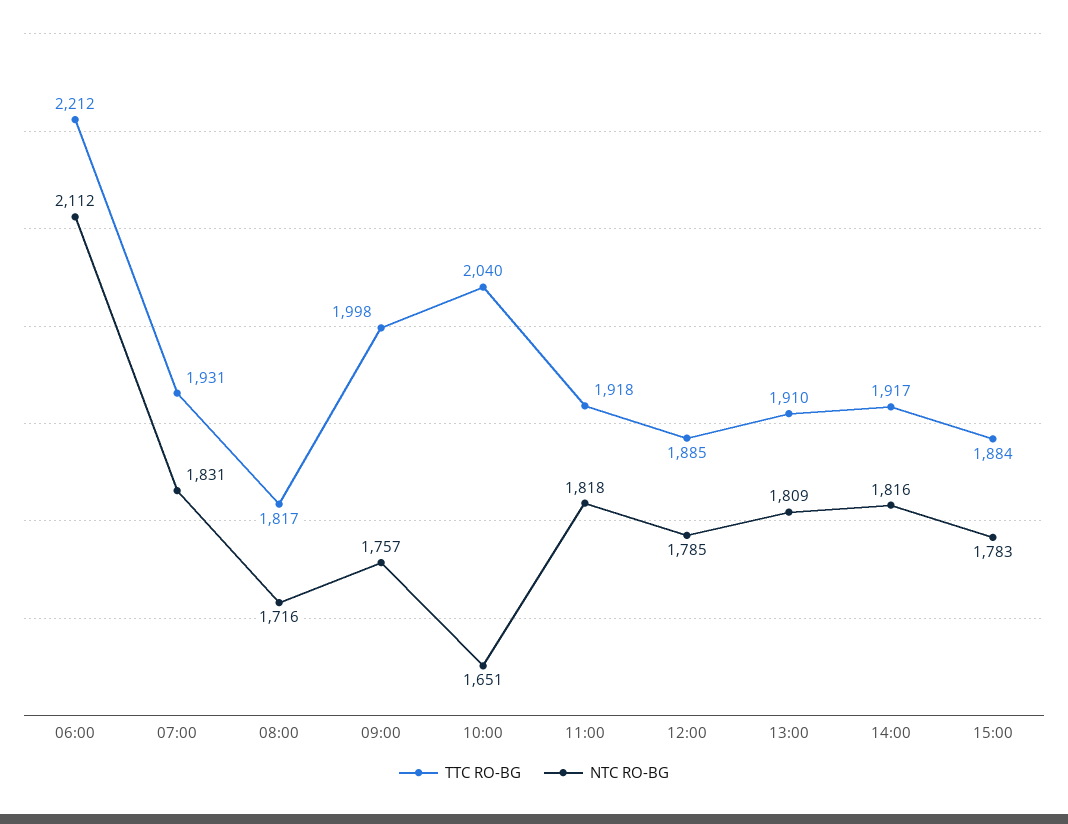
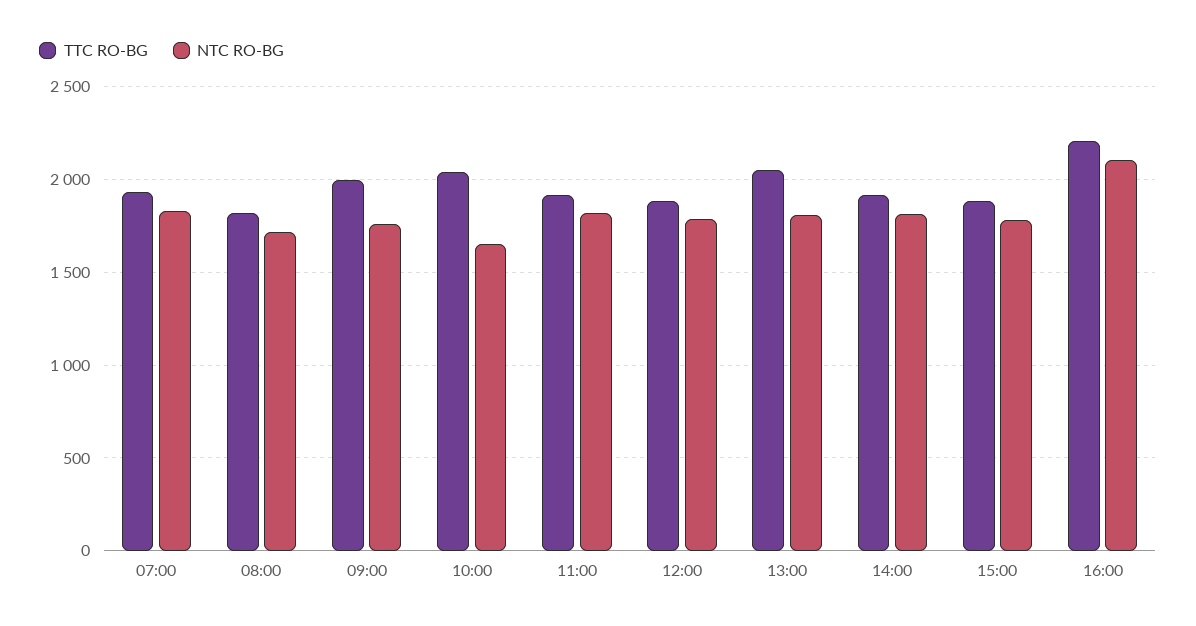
TTC RO-BG, 06:00: 2212 -> none
NTC RO-BG, 06:00: 2112 -> none
TTC RO-BG, 13:00: 1910 -> 2050
TTC RO-BG, 16:00: none -> 2200
NTC RO-BG, 16:00: none -> 2100

